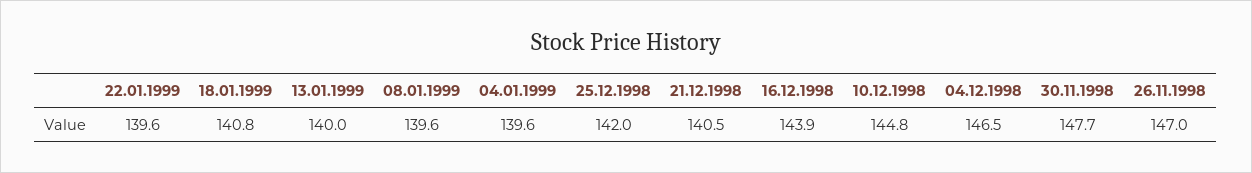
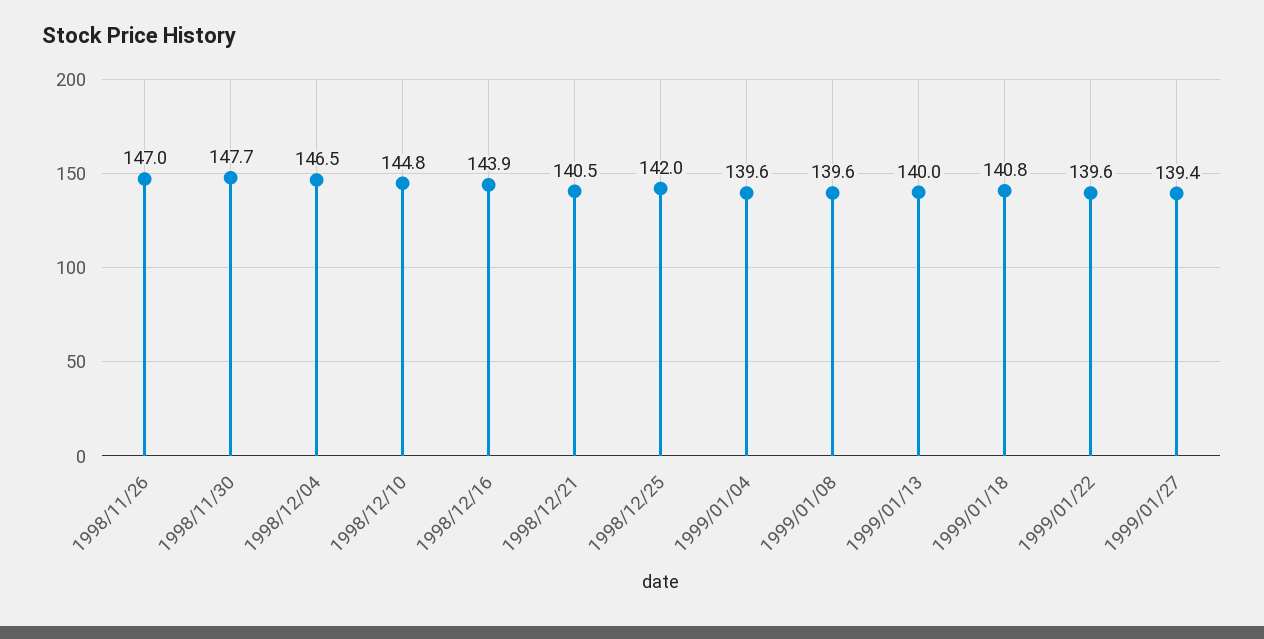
1999/01/27: none -> 139.4

